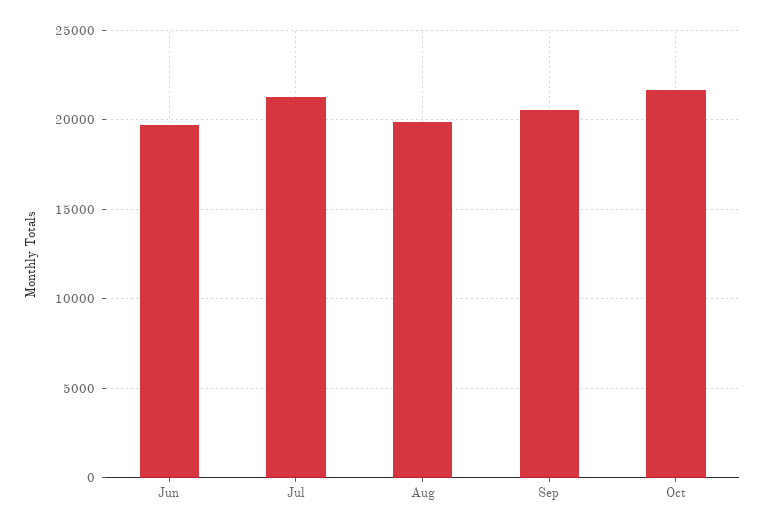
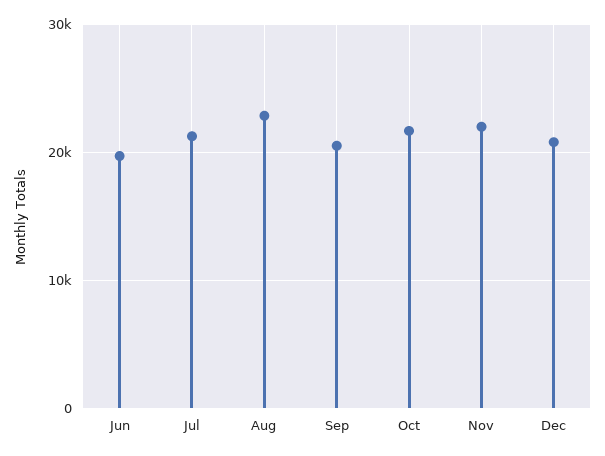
Aug: 20000 -> 23000
Nov: none -> 22000
Dec: none -> 21000

